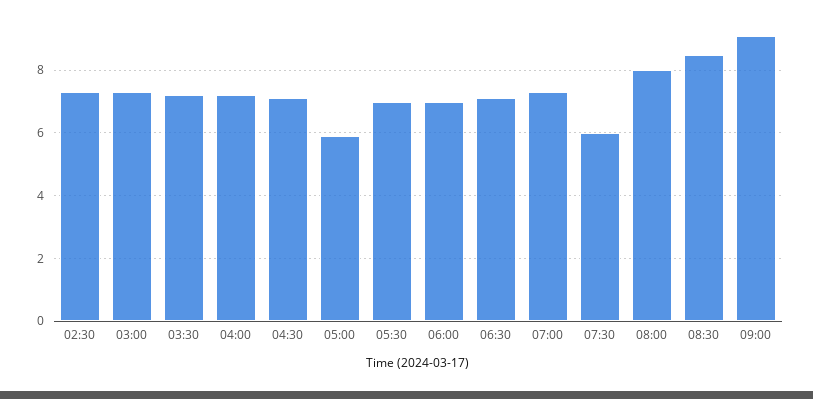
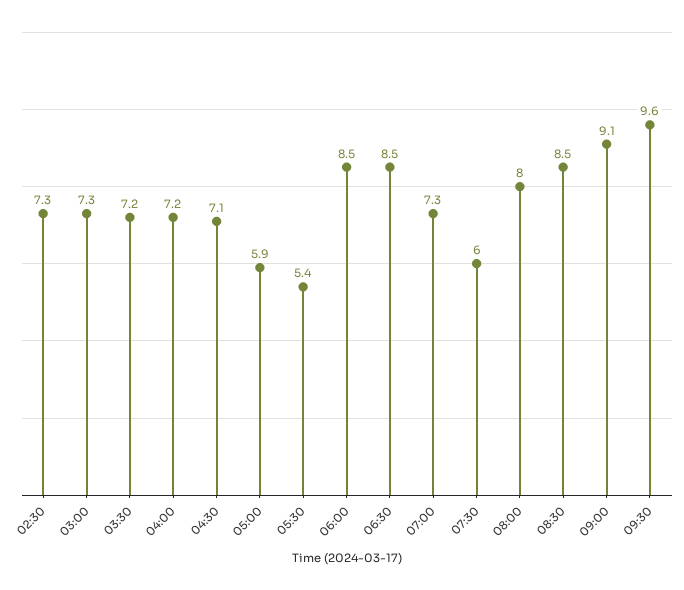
05:30: 7 -> 5.4
06:00: 7 -> 8.5
06:30: 7 -> 8.5
09:30: none -> 9.6

